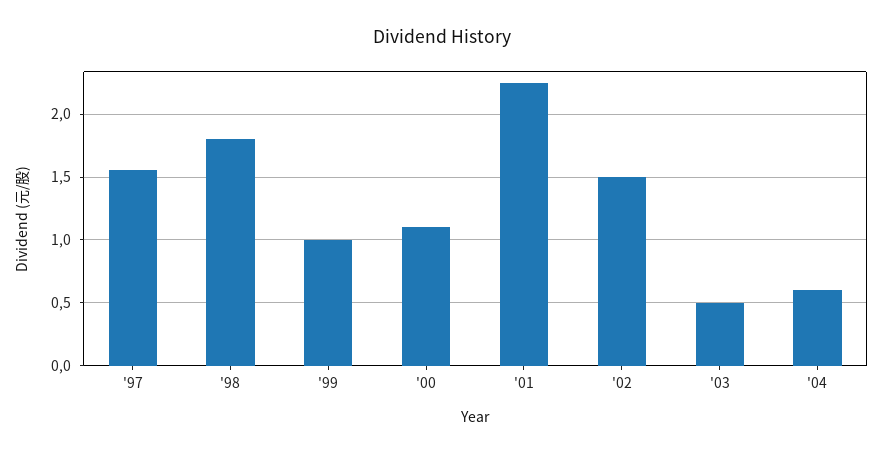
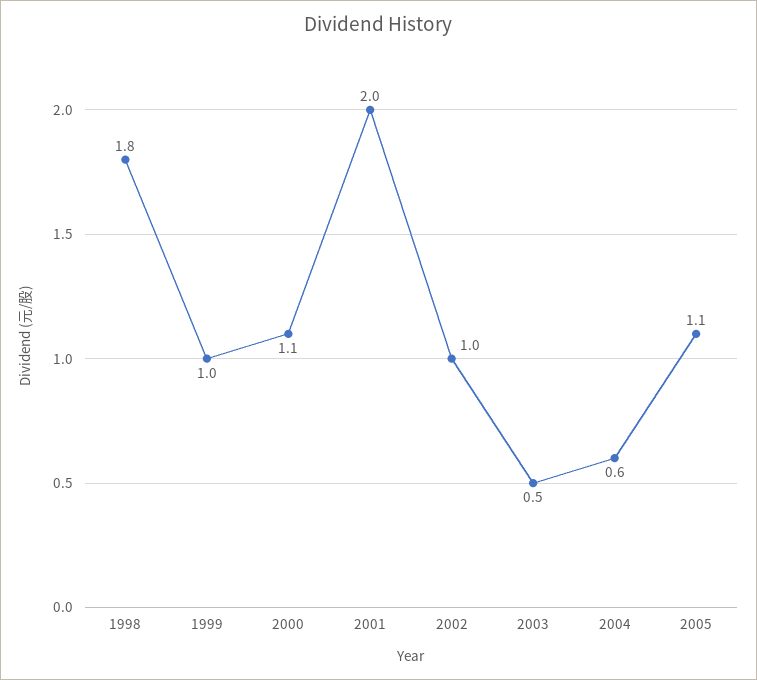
'97: 1.55 -> none
'01: 2.25 -> 2
'02: 1.5 -> 1
2005: none -> 1.1

